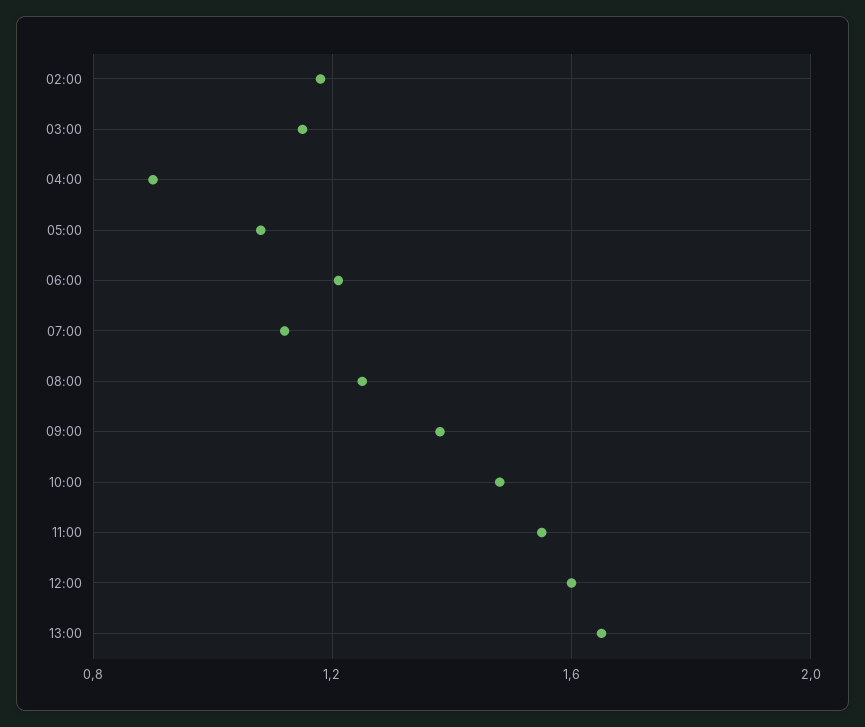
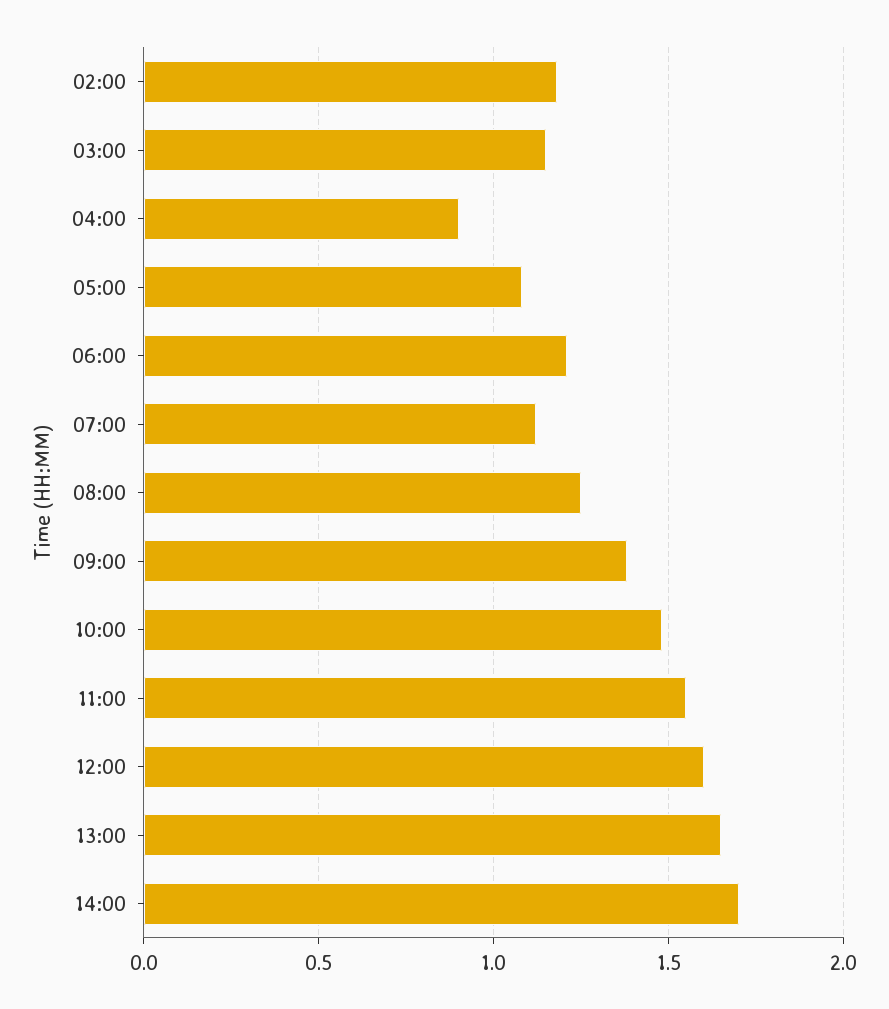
14:00: none -> 1.7

